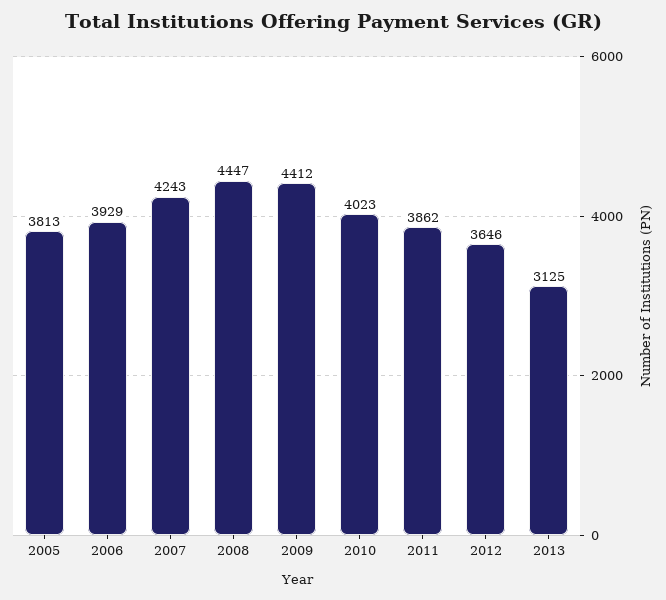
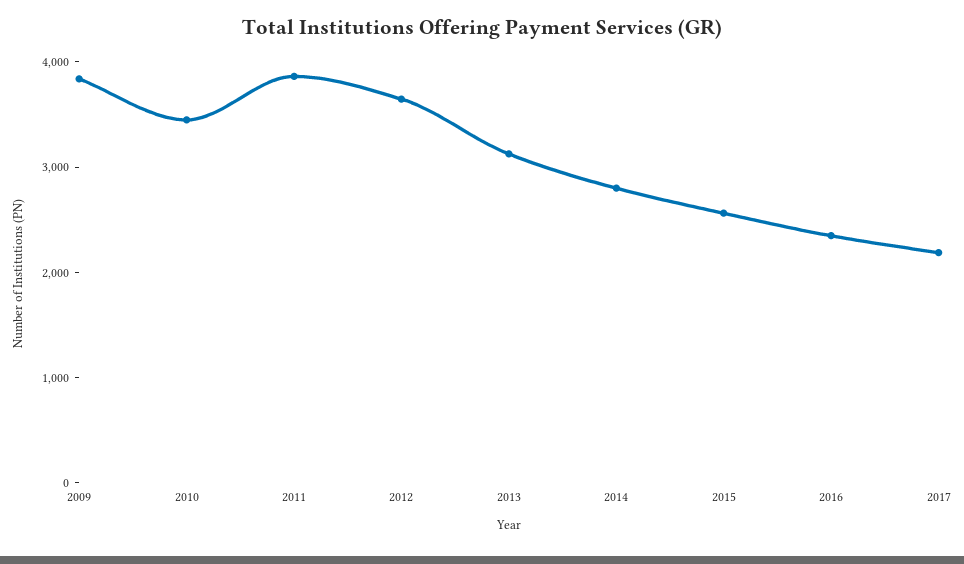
2005: 3813 -> none
2006: 3929 -> none
2007: 4243 -> none
2008: 4447 -> none
2009: 4412 -> 3800
2010: 4023 -> 3400
2014: none -> 2800
2015: none -> 2600
2016: none -> 2400
2017: none -> 2200

